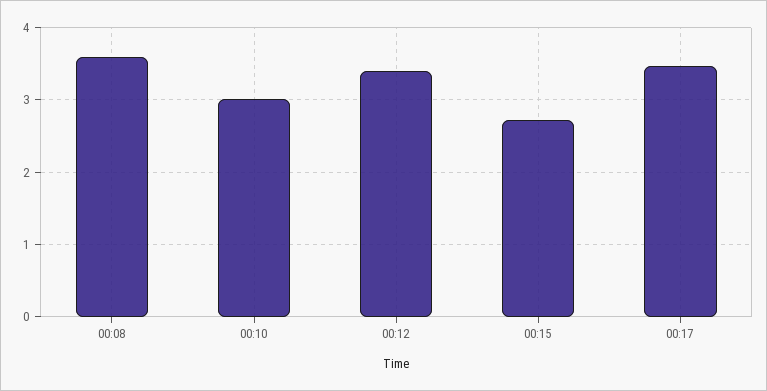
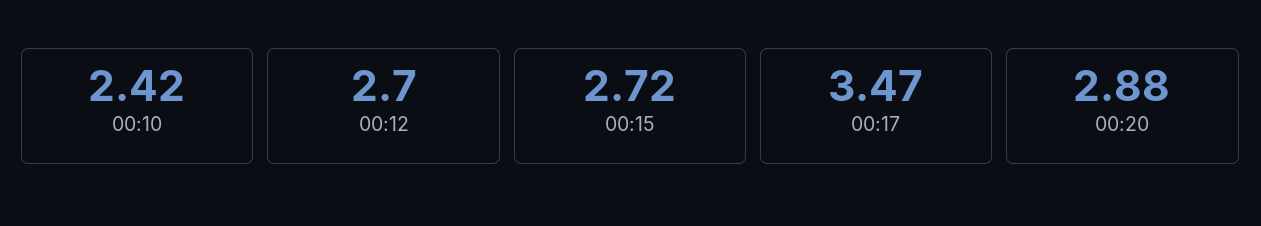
00:08: 3.6 -> none
00:10: 3 -> 2.42
00:12: 3.4 -> 2.7
00:20: none -> 2.88

